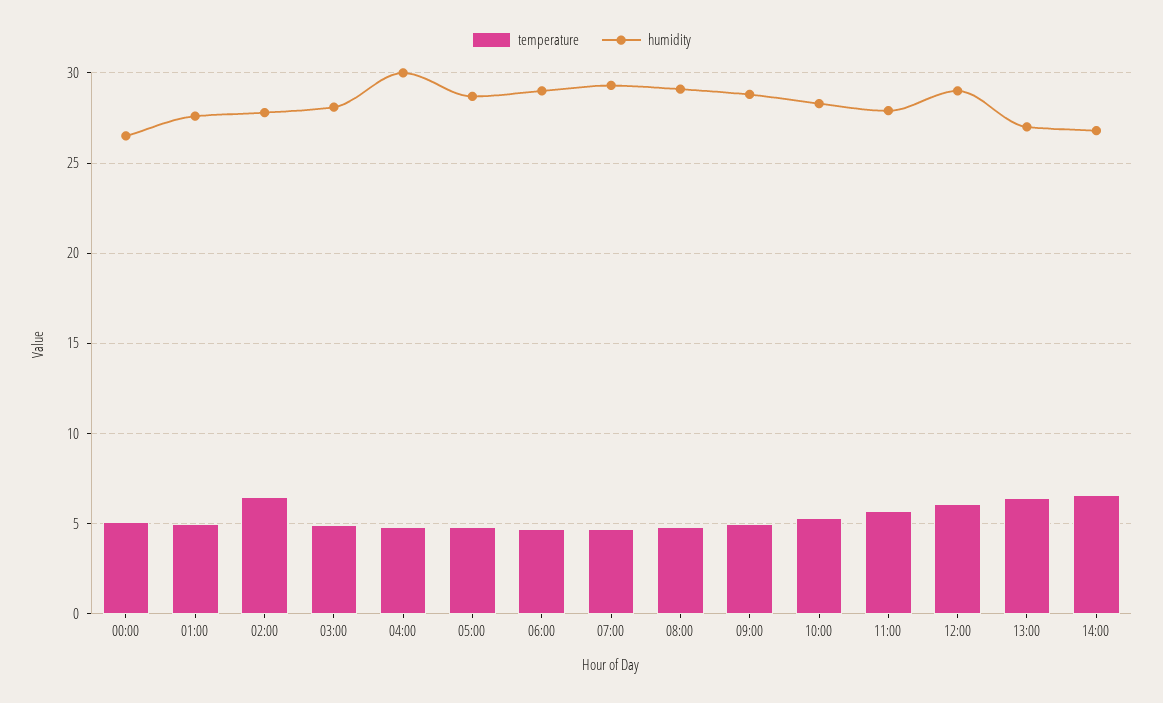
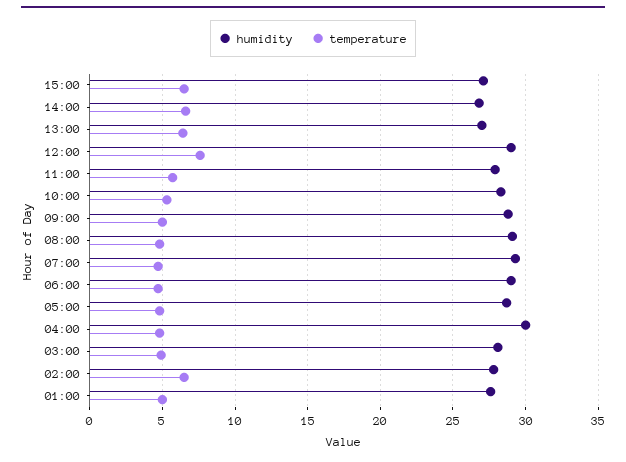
temperature, 00:00: 5 -> none
humidity, 00:00: 26.5 -> none
temperature, 12:00: 6 -> 7.5
humidity, 15:00: none -> 27
temperature, 15:00: none -> 6.5

